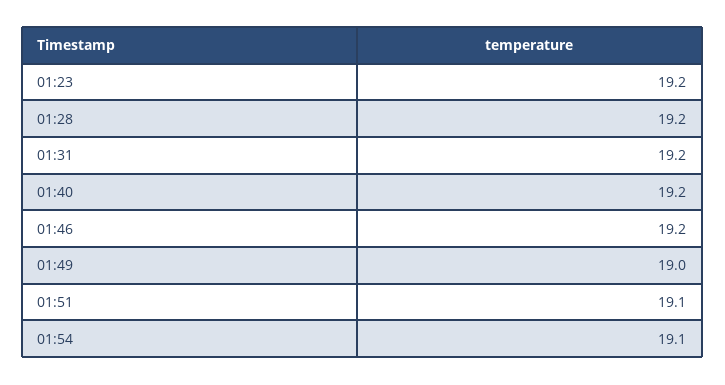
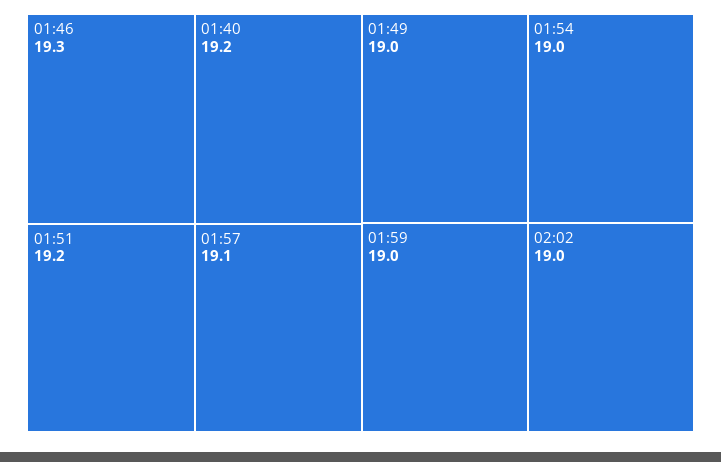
01:23: 19.2 -> none
01:28: 19.2 -> none
01:31: 19.2 -> none
01:46: 19.2 -> 19.3
01:51: 19.1 -> 19.2
01:54: 19.1 -> 19
01:57: none -> 19.1
01:59: none -> 19
02:02: none -> 19

